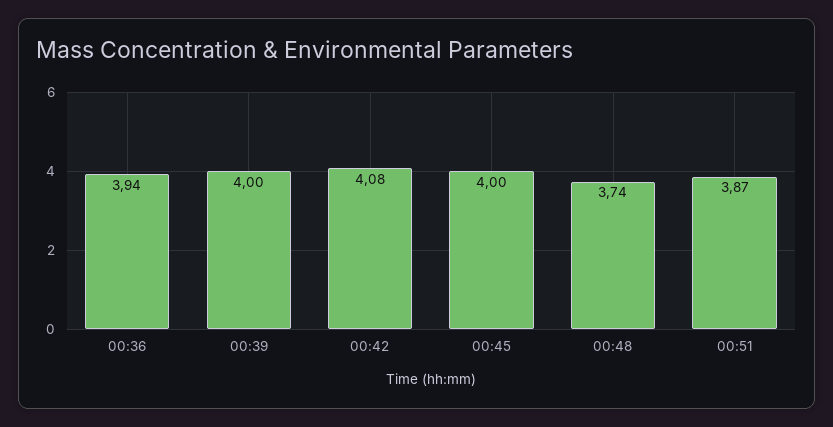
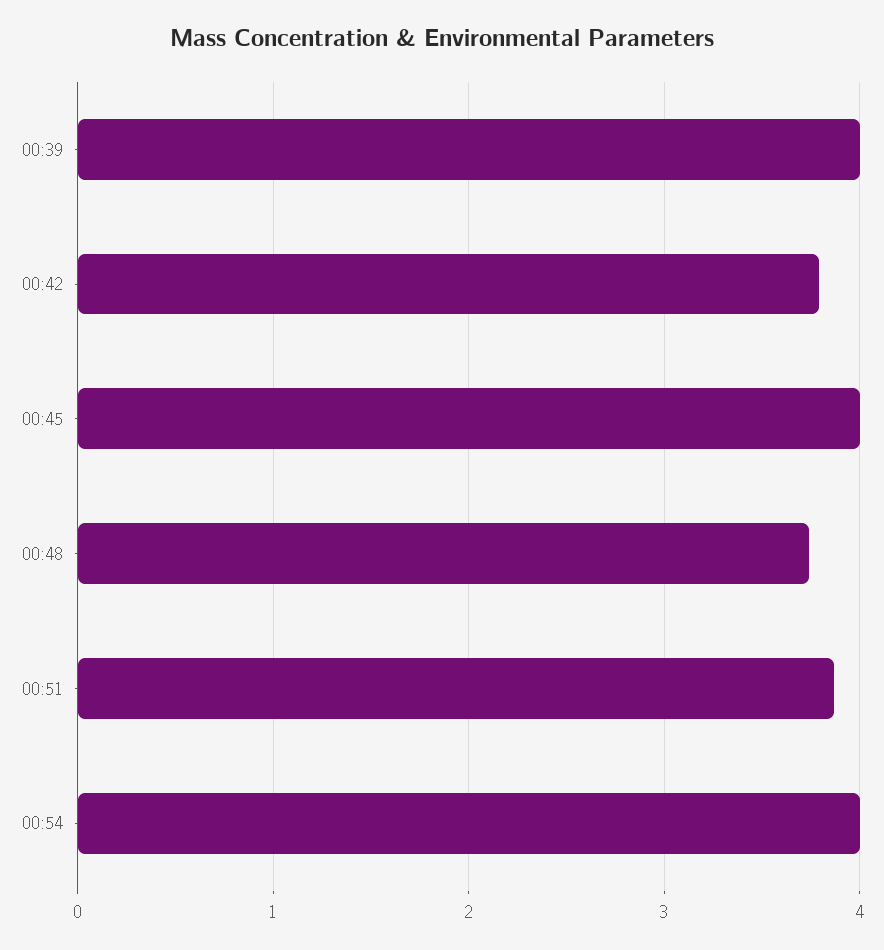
00:36: 3.94 -> none
00:42: 4.08 -> 3.8
00:54: none -> 4

